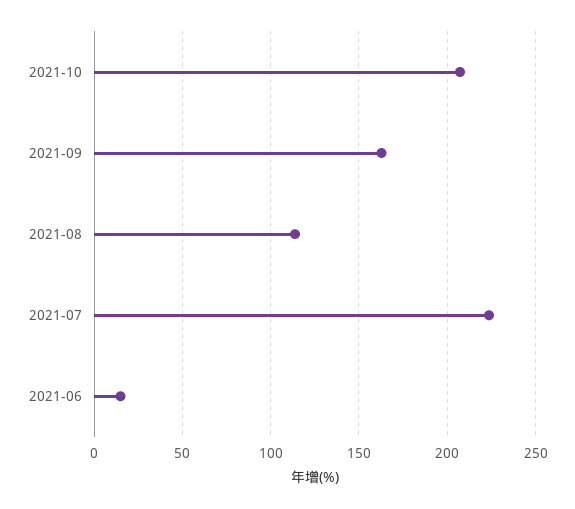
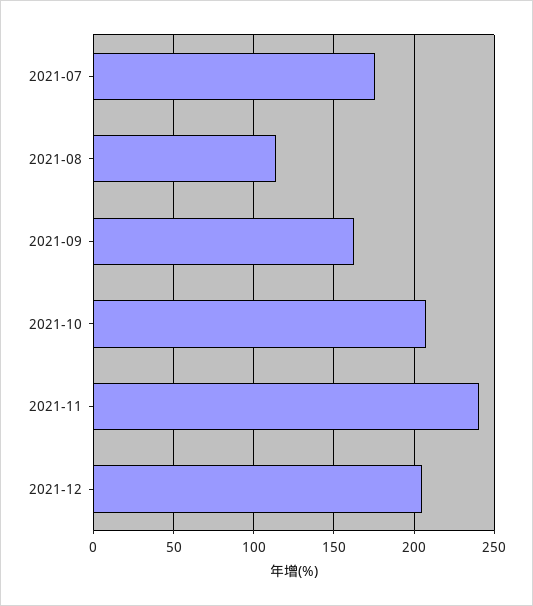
2021-07: 225 -> 175
2021-06: 15 -> none
2021-11: none -> 240
2021-12: none -> 205

